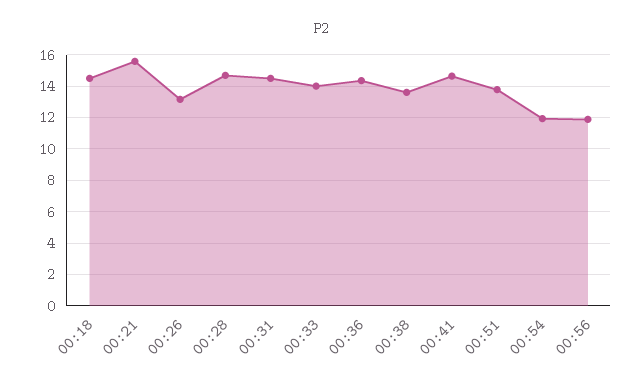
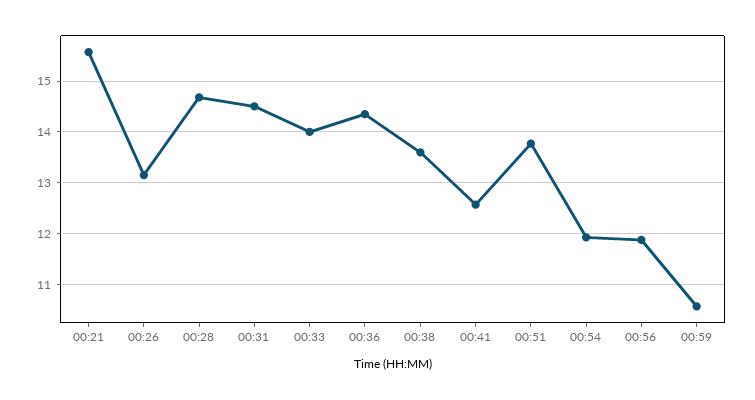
00:18: 14.5 -> none
00:41: 14.5 -> 12.6
00:59: none -> 10.6

